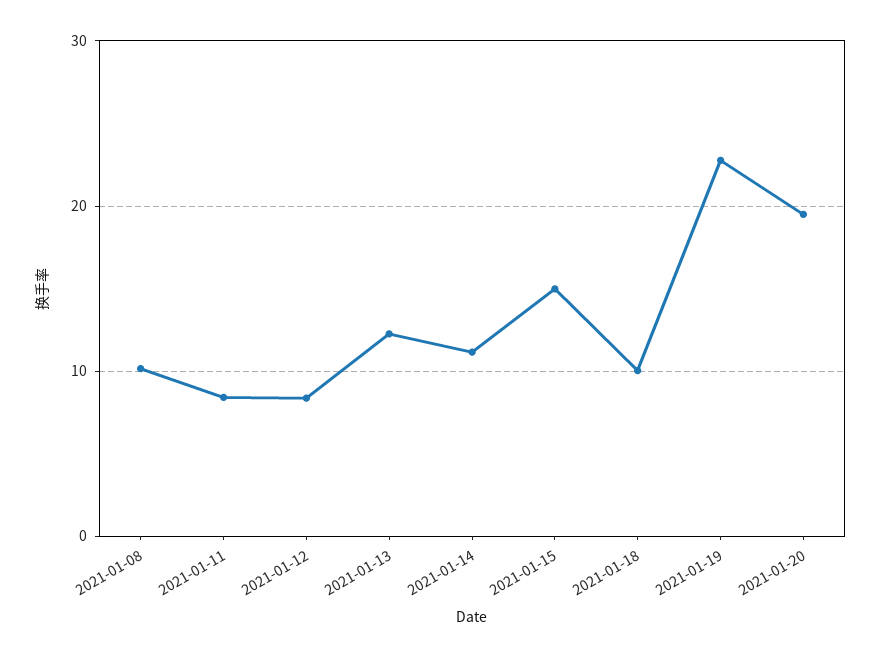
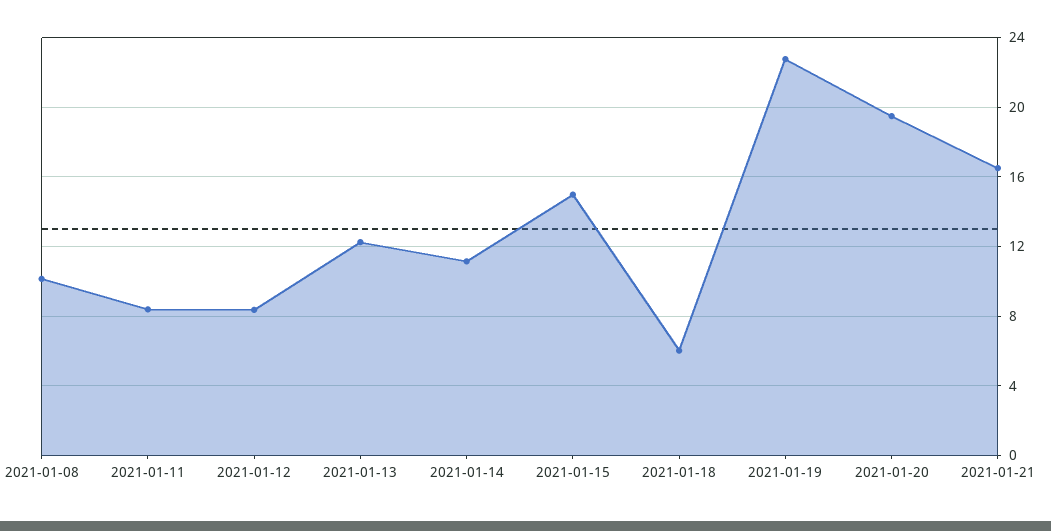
2021-01-18: 10 -> 6
2021-01-21: none -> 16.5

